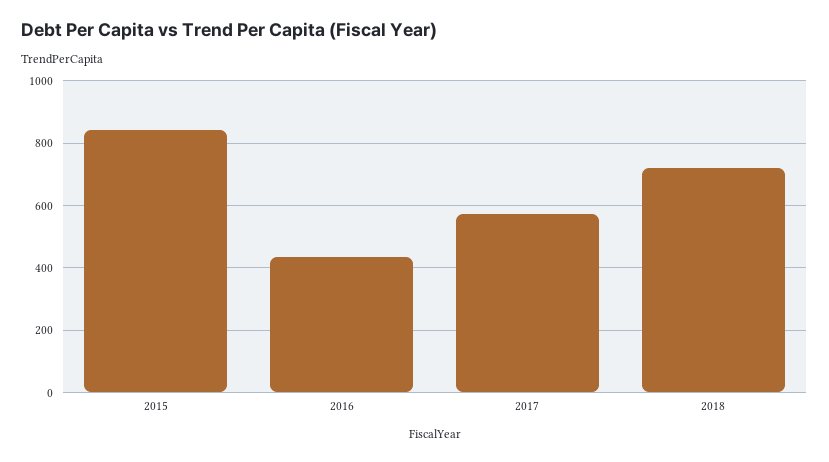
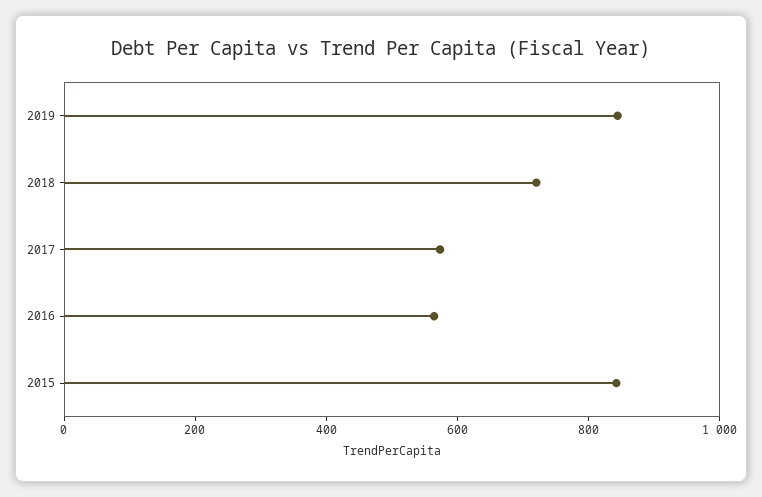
2016: 440 -> 550
2019: none -> 850

